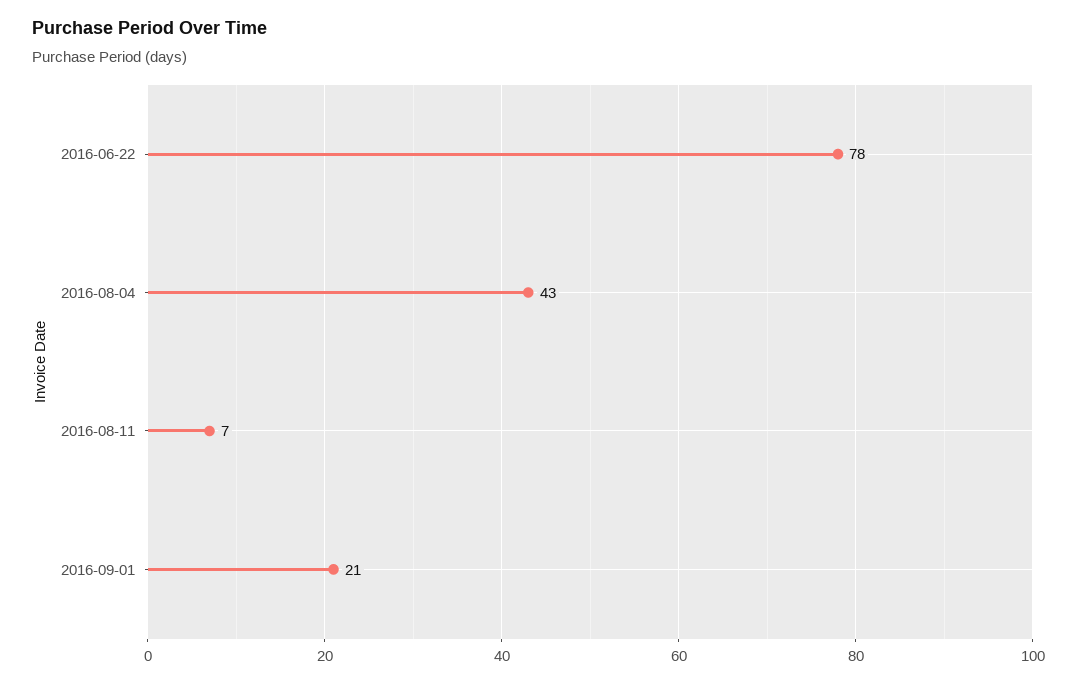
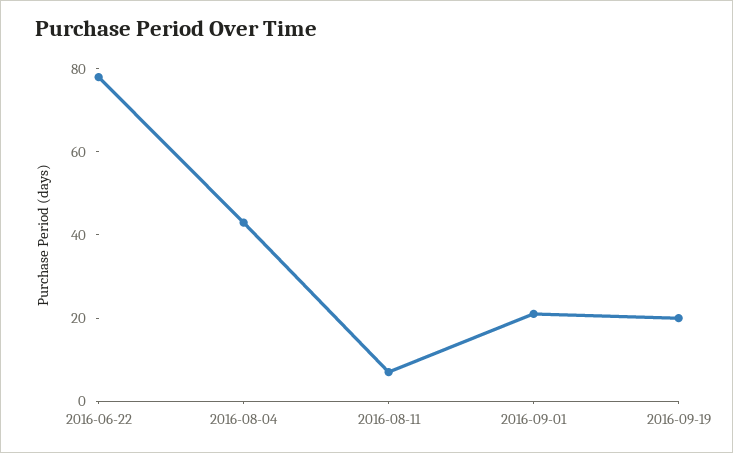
2016-09-19: none -> 20

